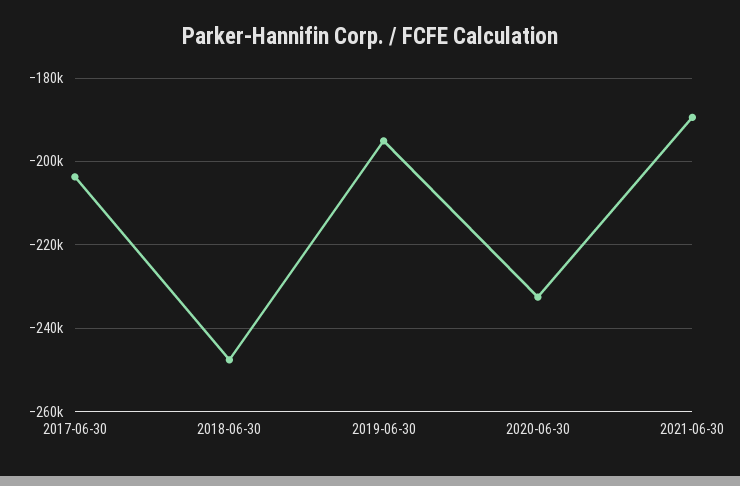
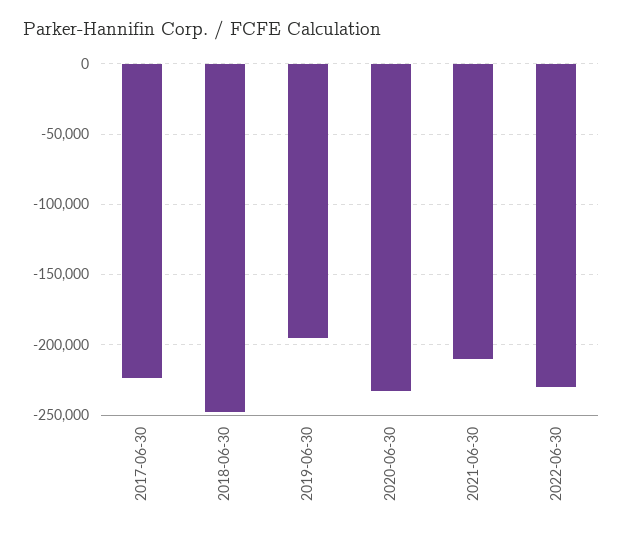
2017-06-30: -204000 -> -225000
2021-06-30: -190000 -> -210000
2022-06-30: none -> -230000

